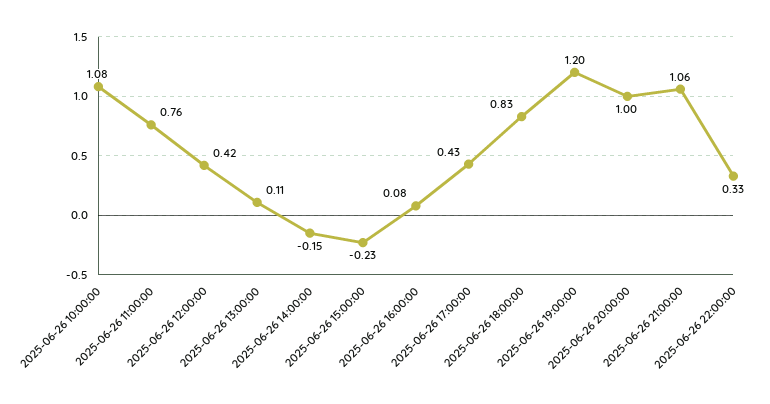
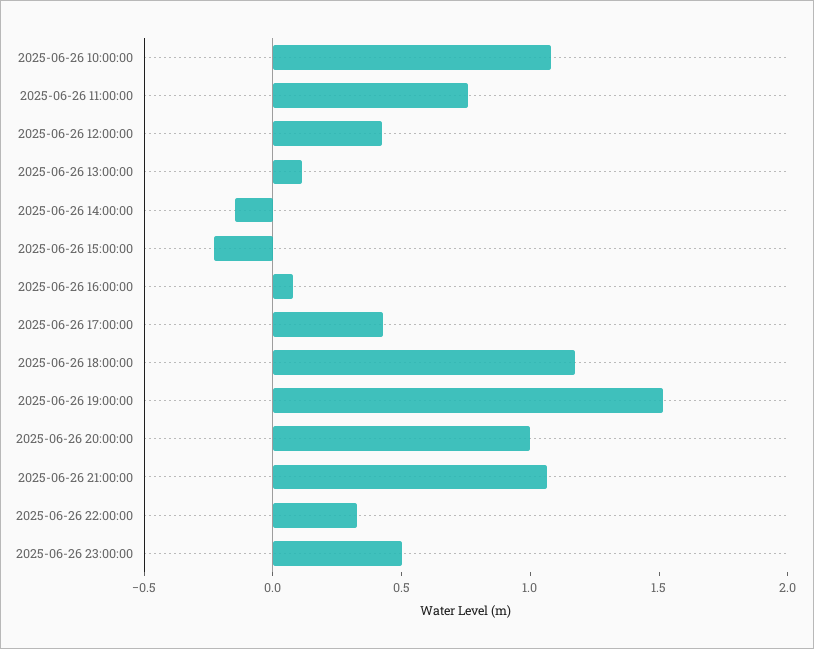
2025-06-26 18:00:00: 0.83 -> 1.2
2025-06-26 19:00:00: 1.2 -> 1.5
2025-06-26 23:00:00: none -> 0.5

